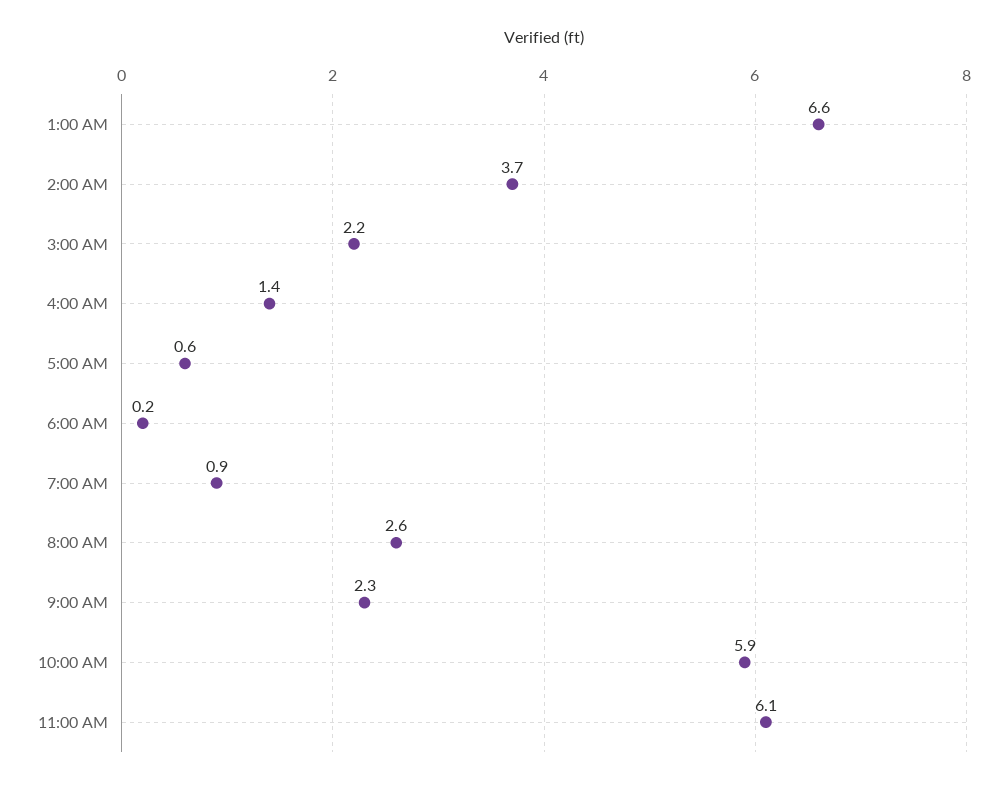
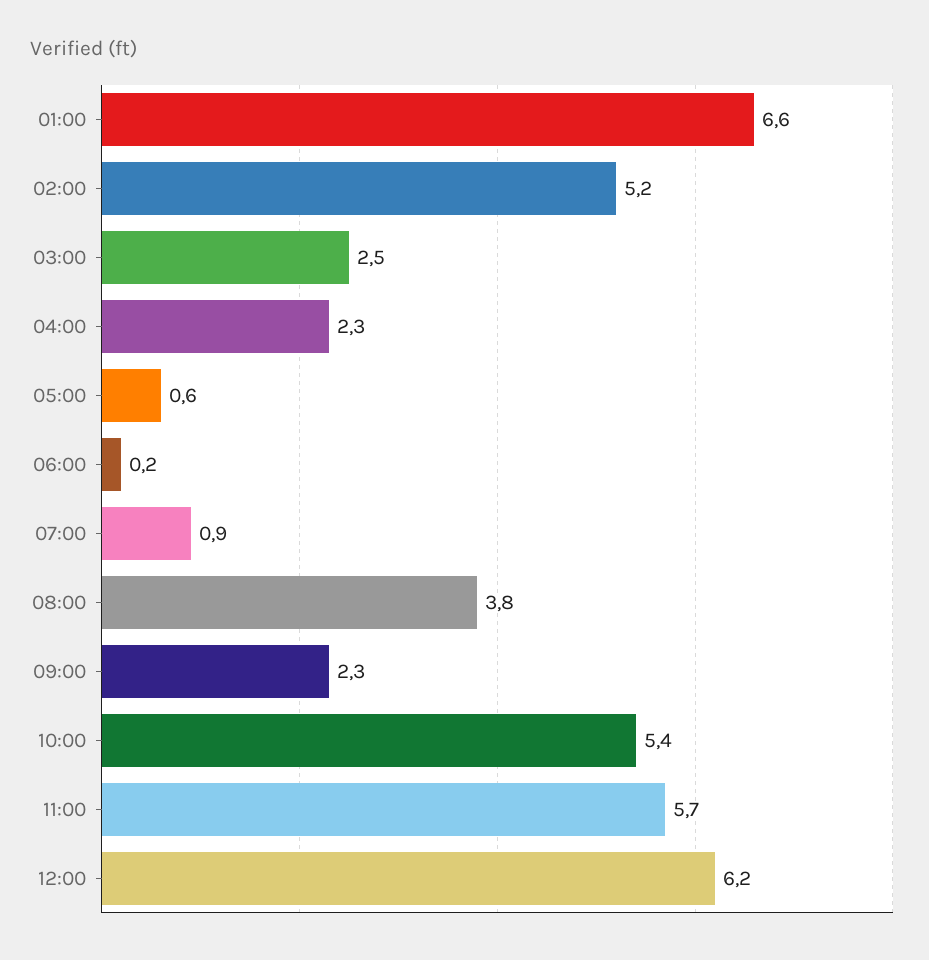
2:00 AM: 3.7 -> 5.2
3:00 AM: 2.2 -> 2.5
4:00 AM: 1.4 -> 2.3
8:00 AM: 2.6 -> 3.8
10:00 AM: 5.9 -> 5.4
11:00 AM: 6.1 -> 5.7
12:00: none -> 6.2

